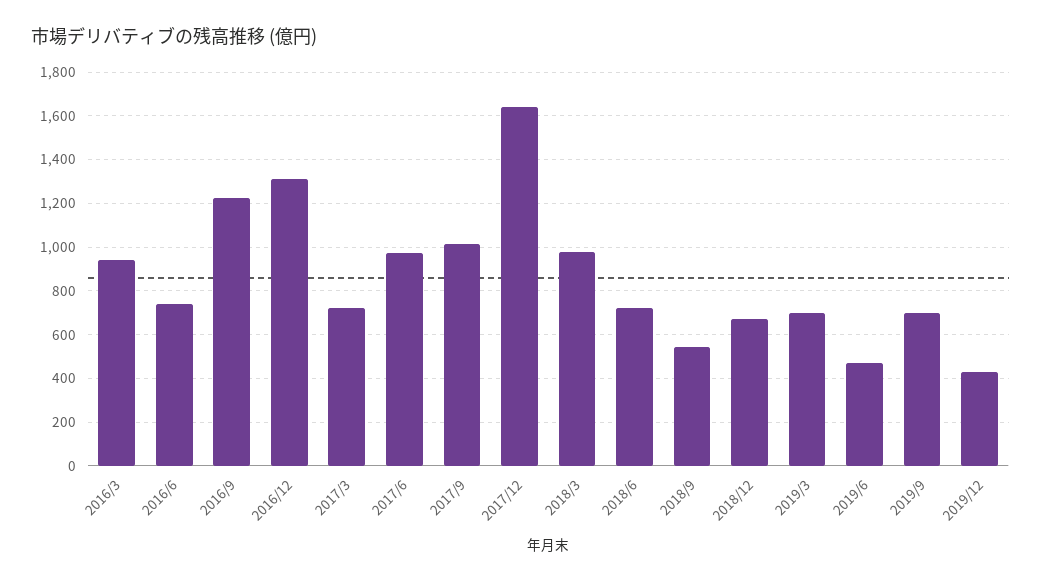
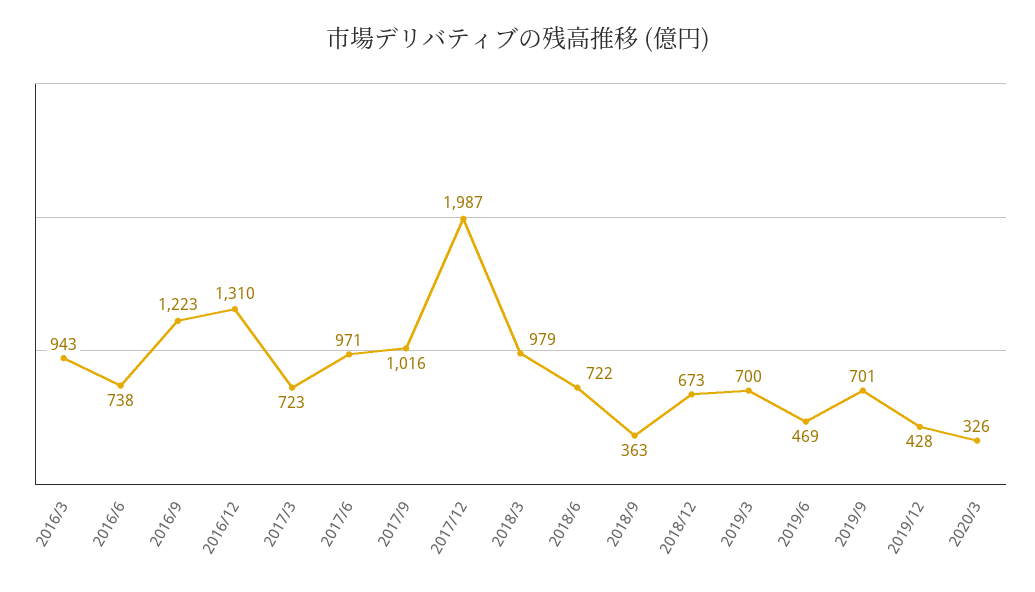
2017/12: 1650 -> 1987
2018/9: 550 -> 363
2020/3: none -> 326

